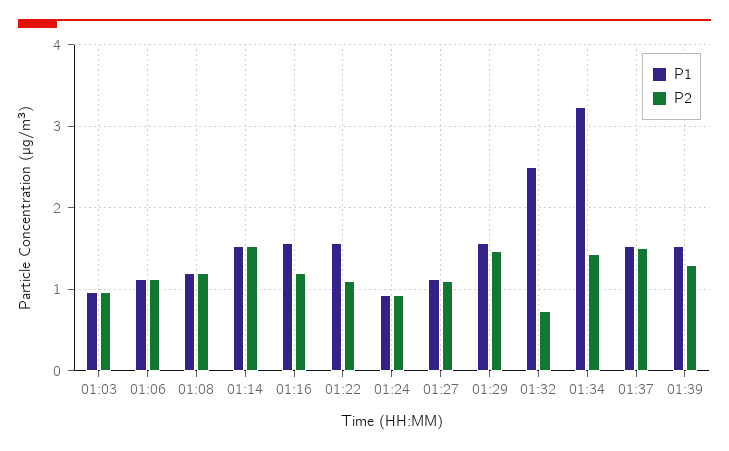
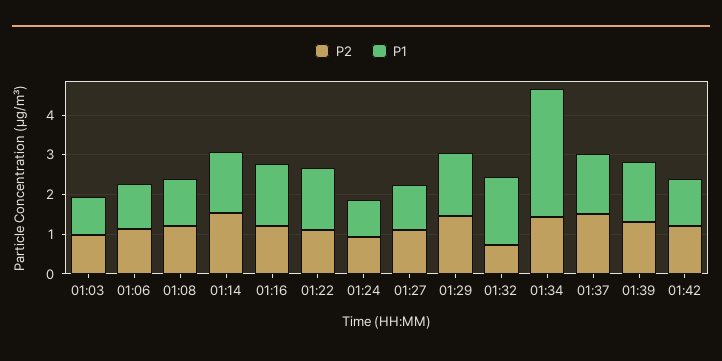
P1, 01:32: 2.5 -> 1.75
P2, 01:42: none -> 1.25
P1, 01:42: none -> 1.25

